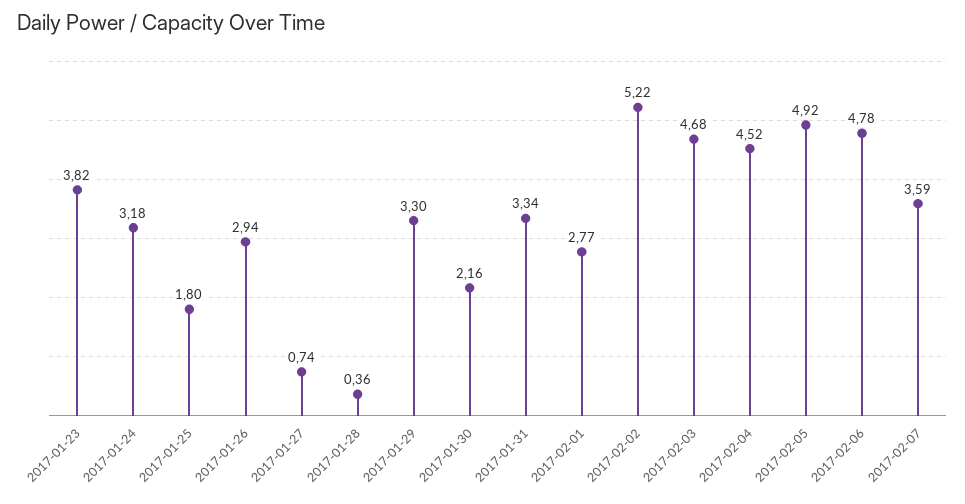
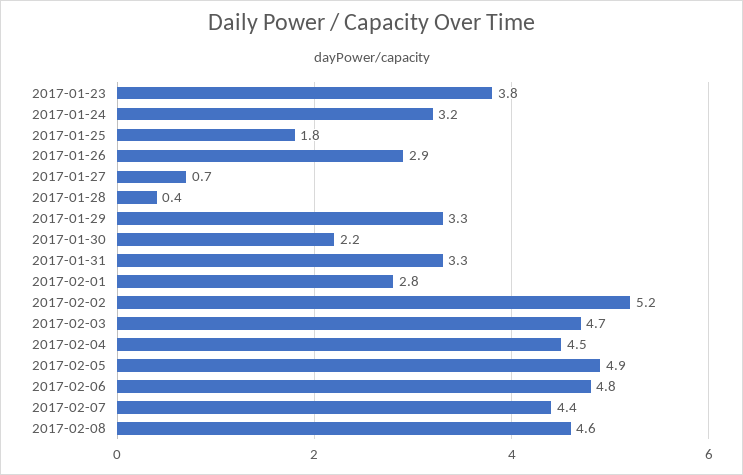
2017-02-07: 3.59 -> 4.4
2017-02-08: none -> 4.6

